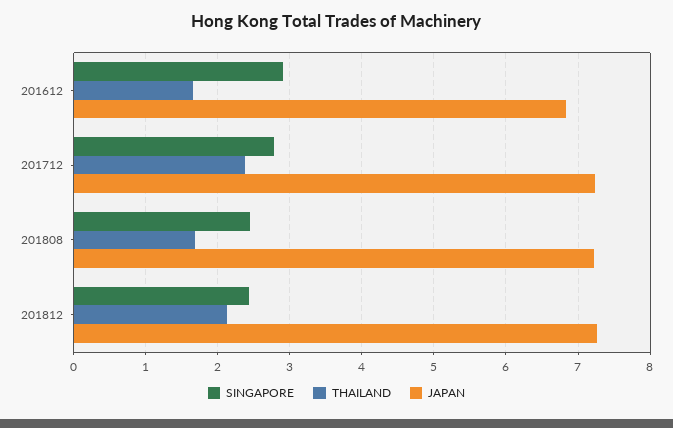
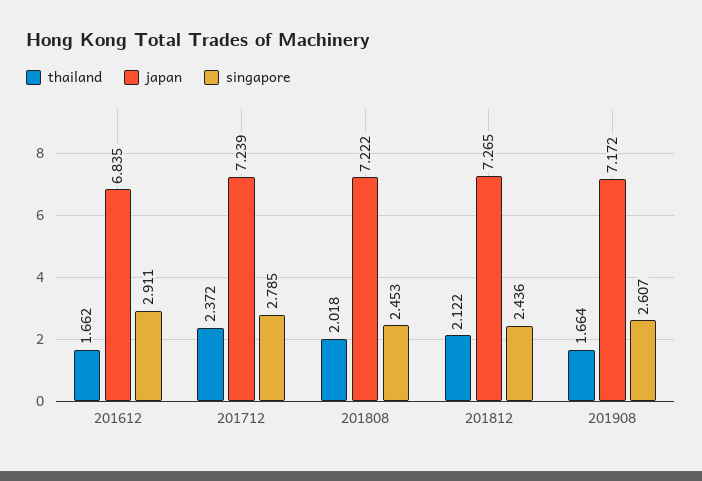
THAILAND, 201808: 1.7 -> 2.018
THAILAND, 201908: none -> 1.664
JAPAN, 201908: none -> 7.172
SINGAPORE, 201908: none -> 2.607

